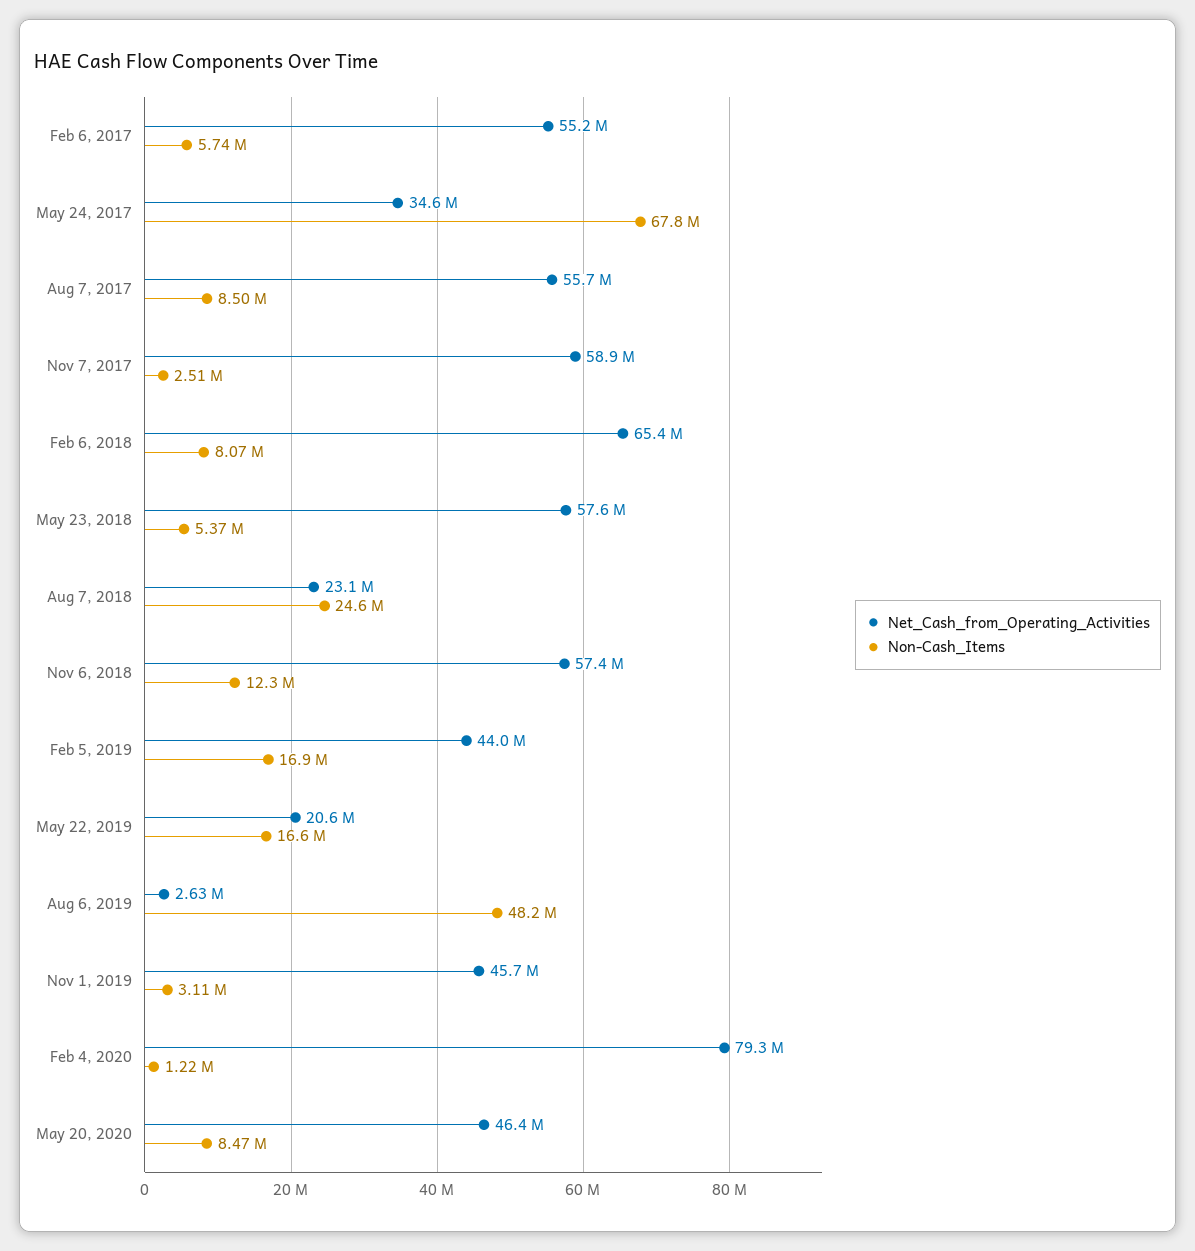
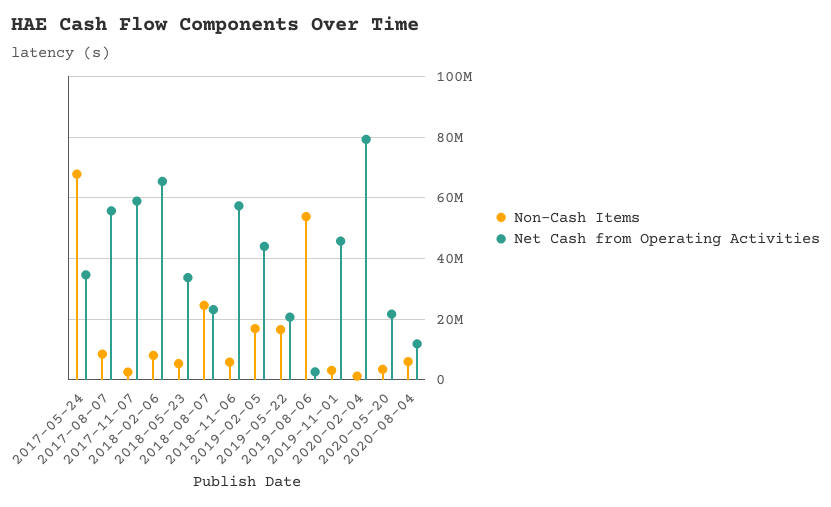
Net_Cash_from_Operating_Activities, Feb 6, 2017: 55200000 -> none
Non-Cash_Items, Feb 6, 2017: 5740000 -> none
Net_Cash_from_Operating_Activities, May 23, 2018: 57600000 -> 34000000
Non-Cash_Items, Nov 6, 2018: 12300000 -> 6000000
Non-Cash_Items, Aug 6, 2019: 48200000 -> 54000000
Net_Cash_from_Operating_Activities, May 20, 2020: 46400000 -> 22000000
Non-Cash_Items, May 20, 2020: 8470000 -> 4000000
Non-Cash_Items, 2020-08-04: none -> 6000000
Net_Cash_from_Operating_Activities, 2020-08-04: none -> 12000000

